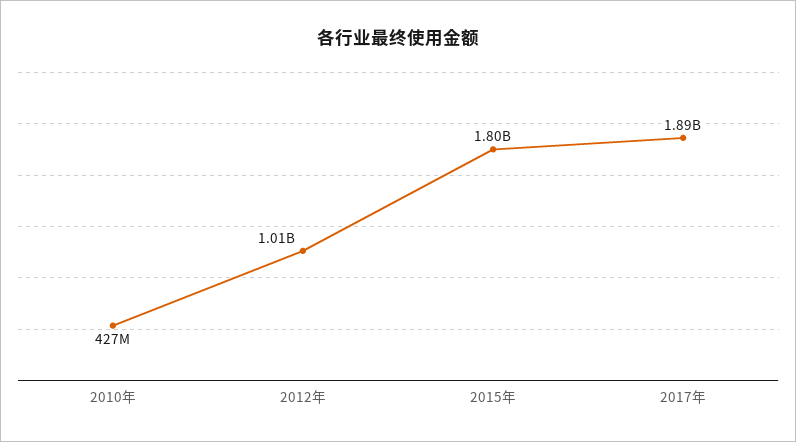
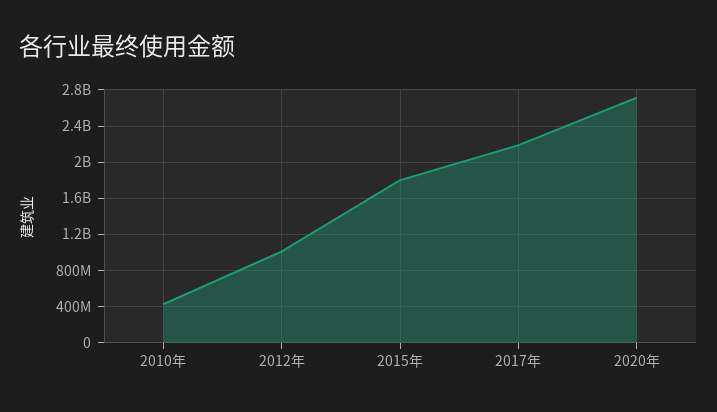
2017年: 1890000000 -> 2200000000
2020年: none -> 2700000000

